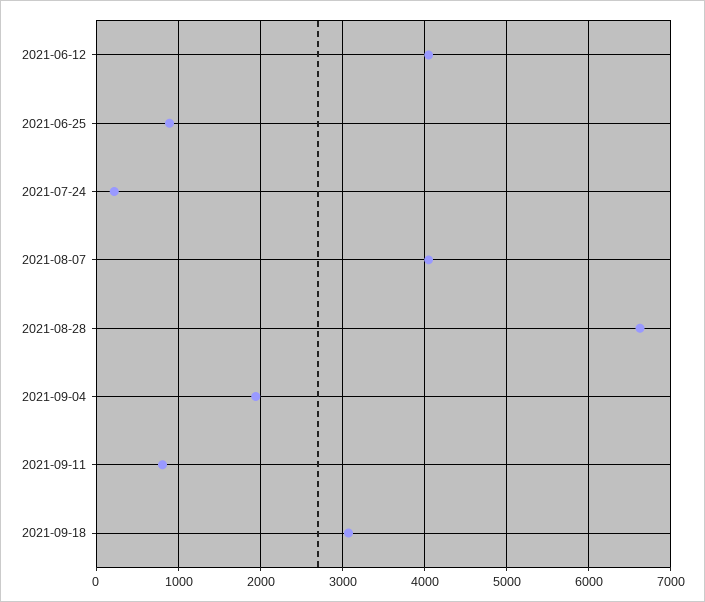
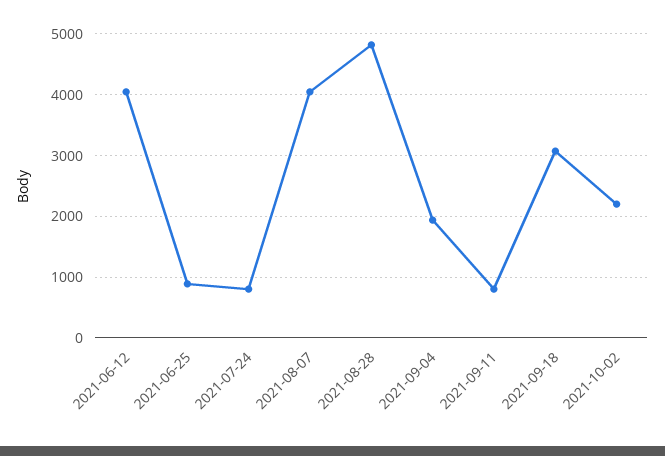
2021-07-24: 200 -> 800
2021-08-28: 6600 -> 4800
2021-10-02: none -> 2200

